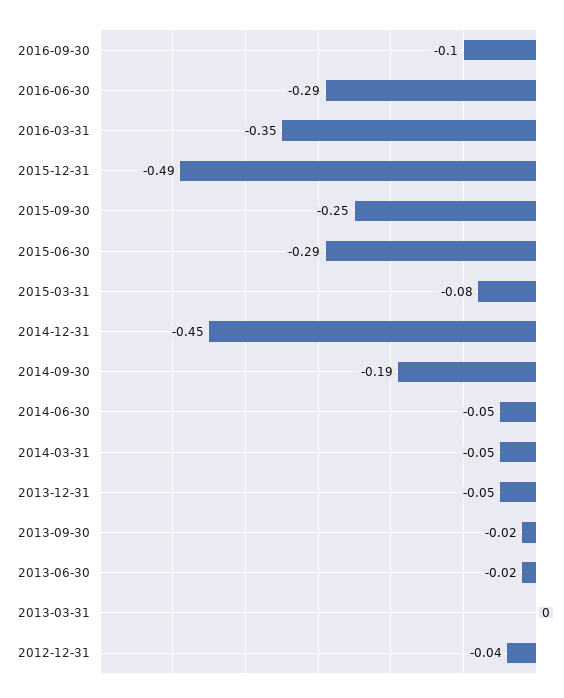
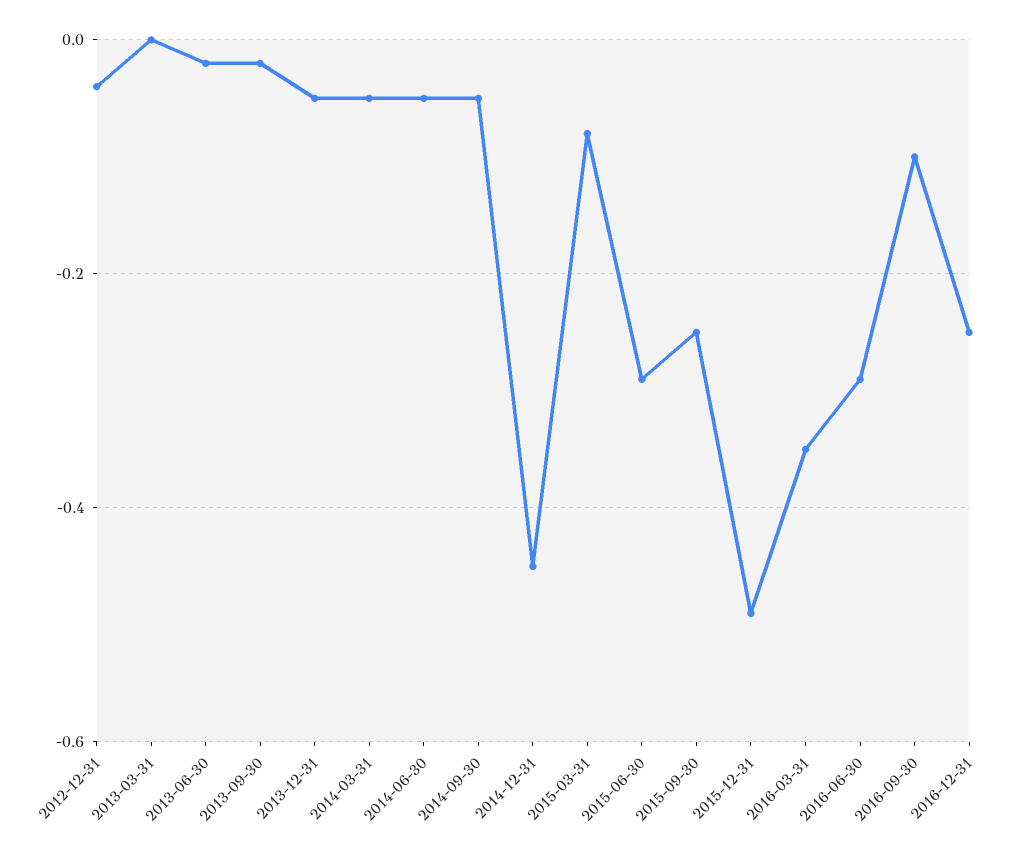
2014-09-30: -0.19 -> -0.05
2016-12-31: none -> -0.25

